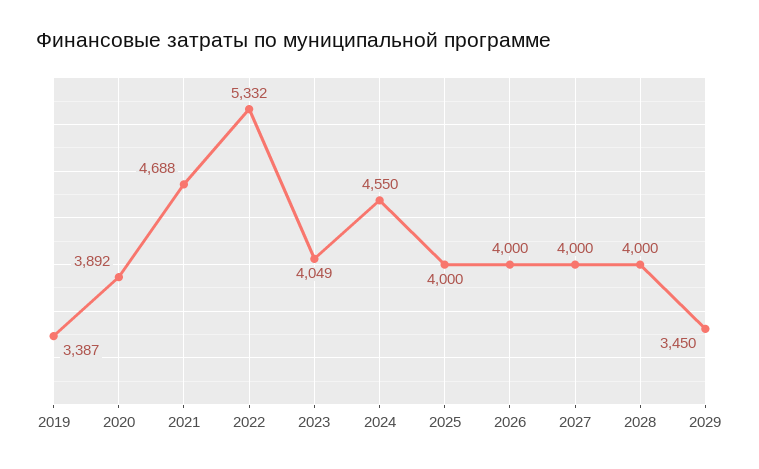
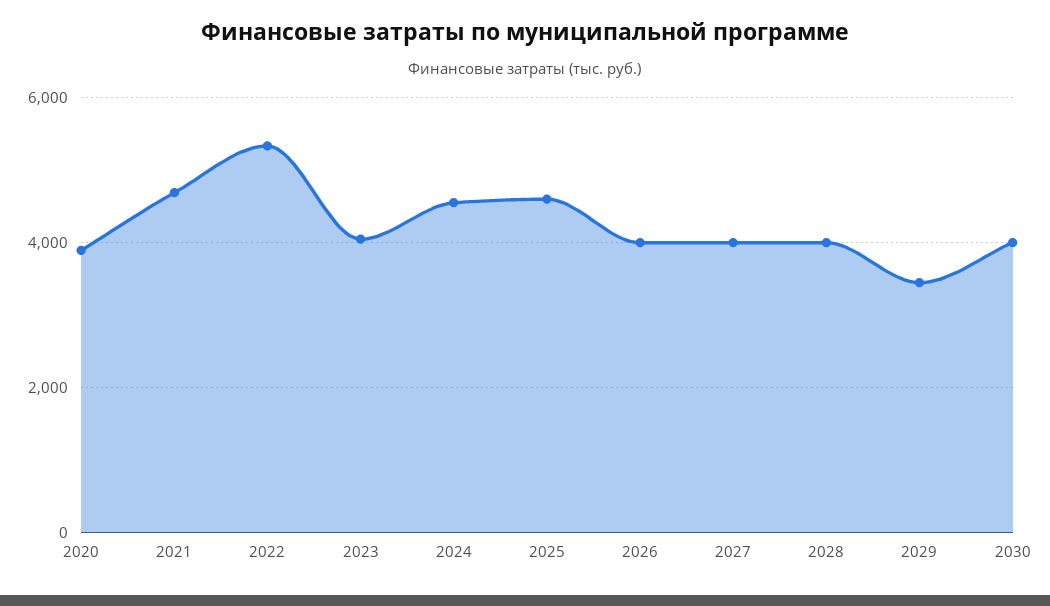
2019: 3387 -> none
2025: 4000 -> 4600
2030: none -> 4000

